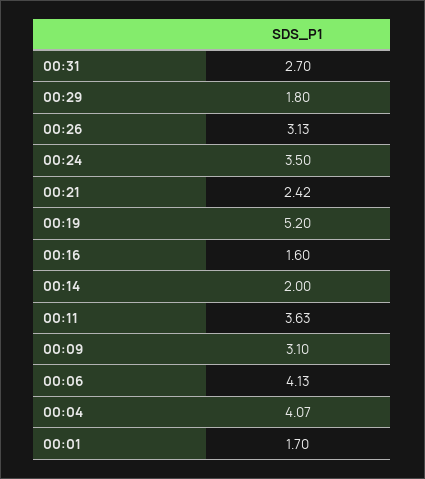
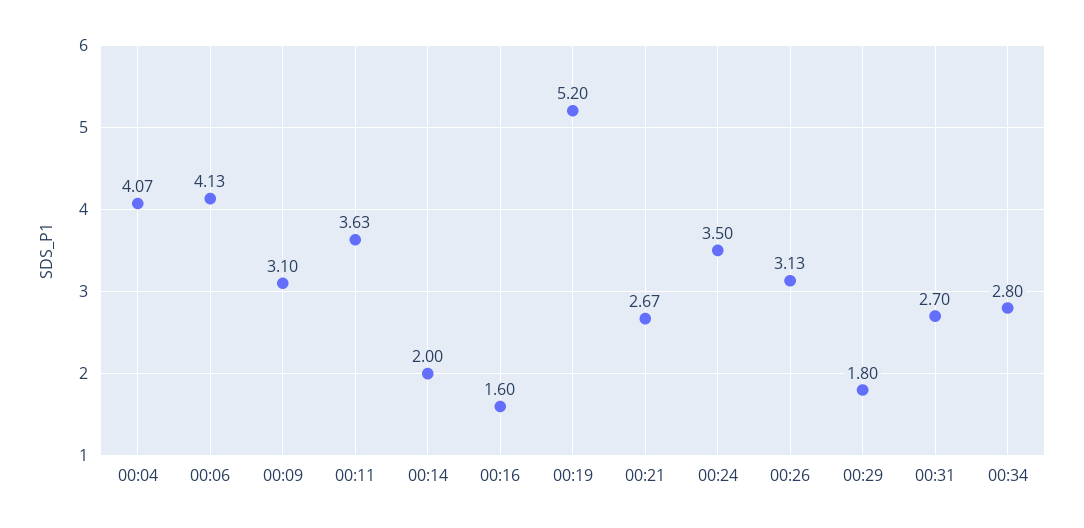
00:21: 2.42 -> 2.67
00:01: 1.7 -> none
00:34: none -> 2.8

